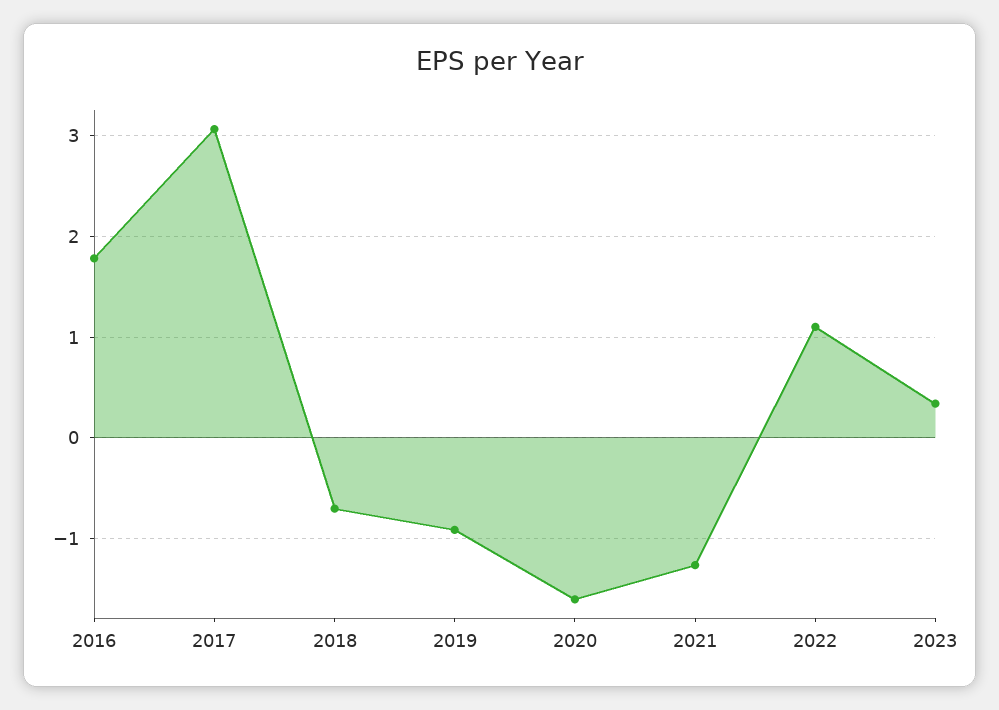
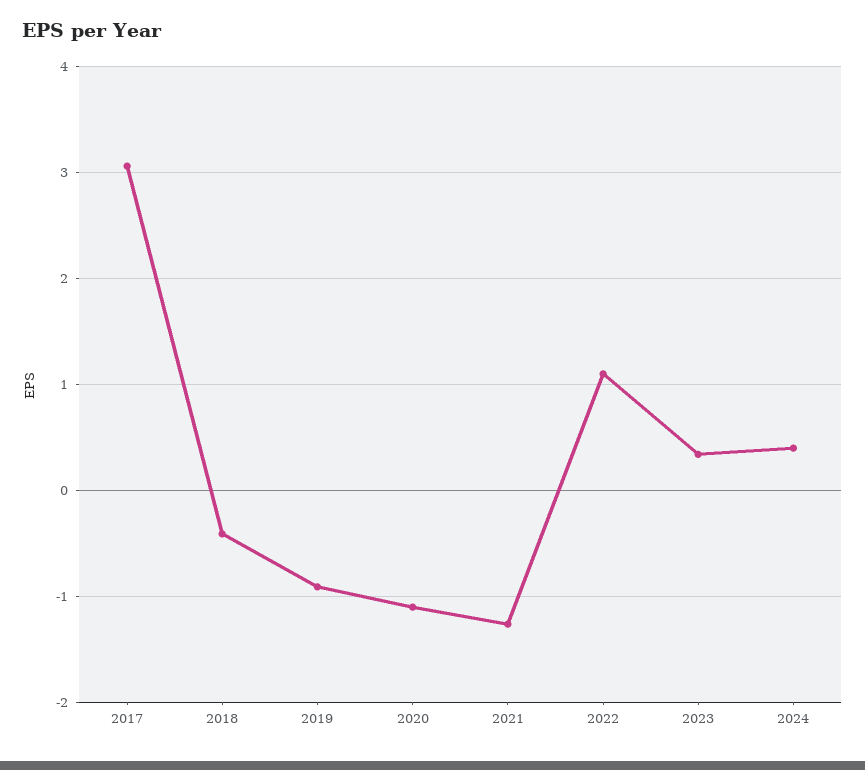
2016: 1.8 -> none
2018: -0.7 -> -0.4
2020: -1.6 -> -1.1
2024: none -> 0.4

